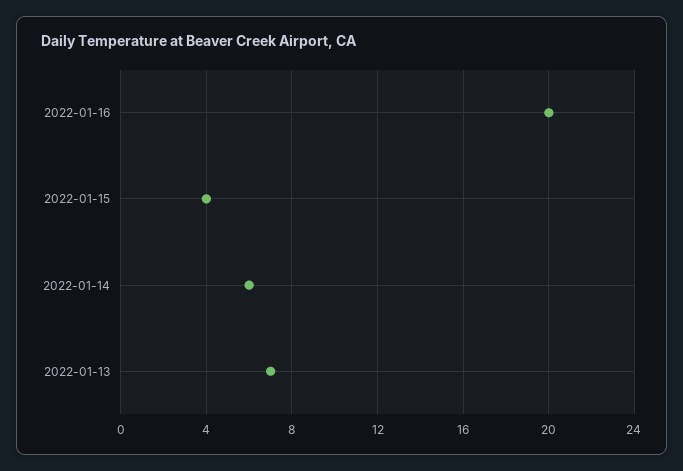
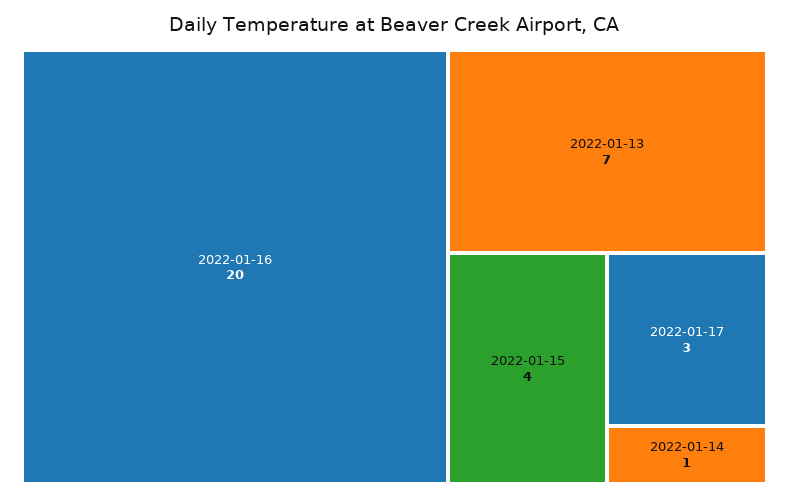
2022-01-14: 6 -> 1
2022-01-17: none -> 3

